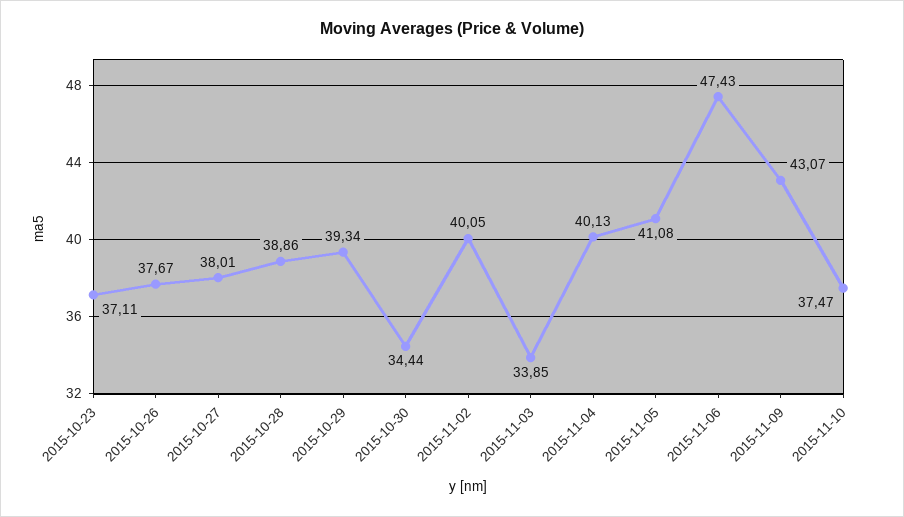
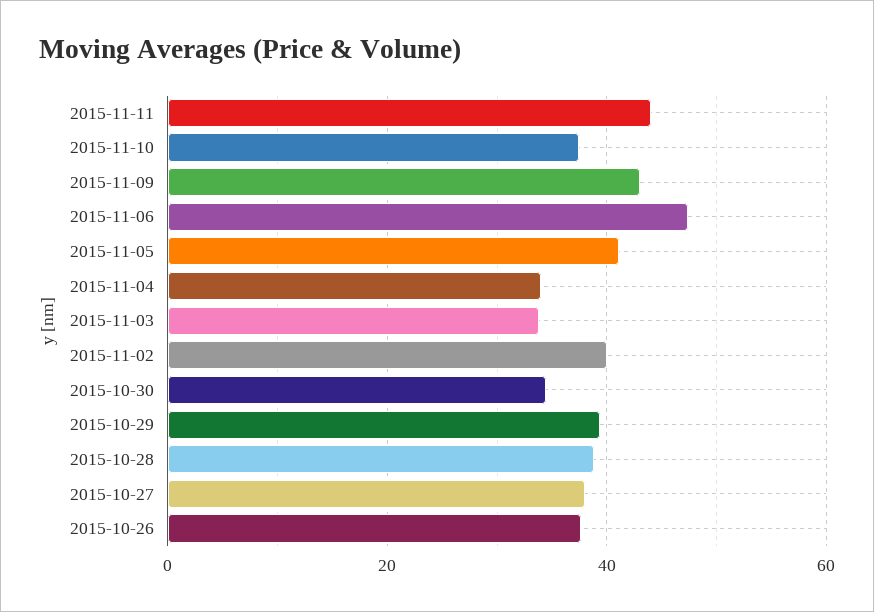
2015-10-23: 37.11 -> none
2015-11-04: 40.13 -> 34
2015-11-11: none -> 44

